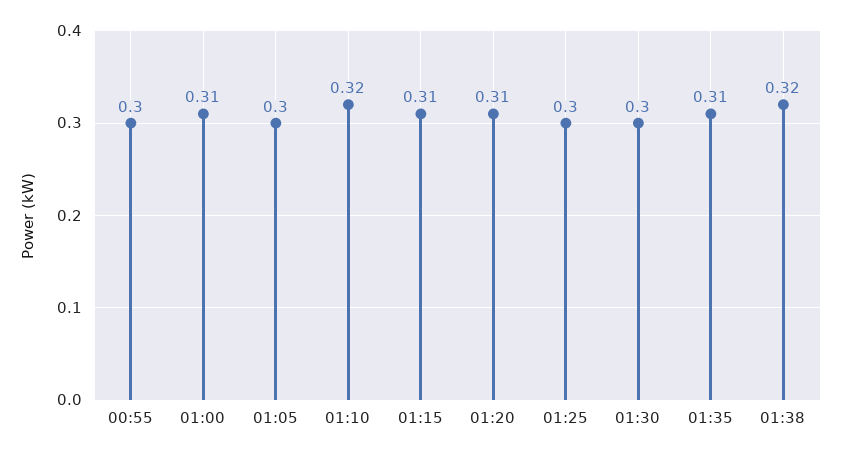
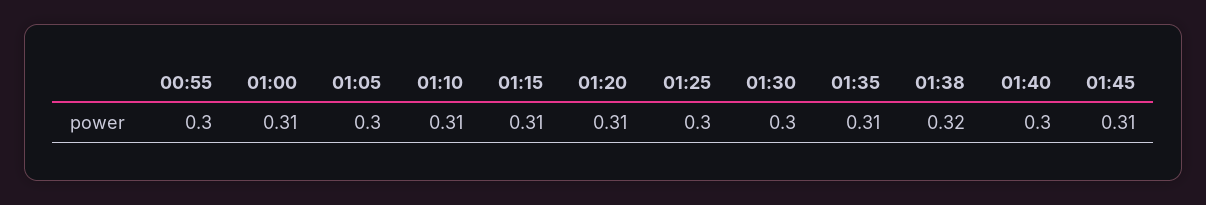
01:10: 0.32 -> 0.31
01:40: none -> 0.3
01:45: none -> 0.31

